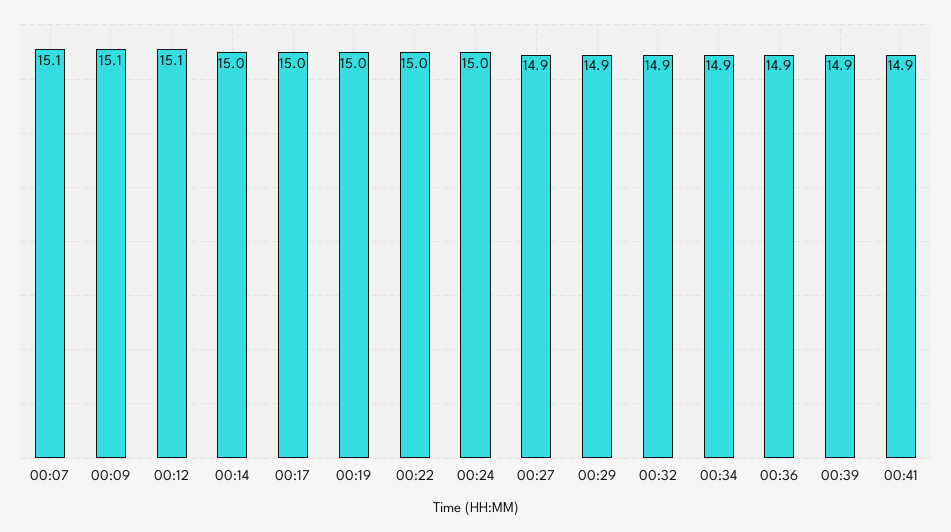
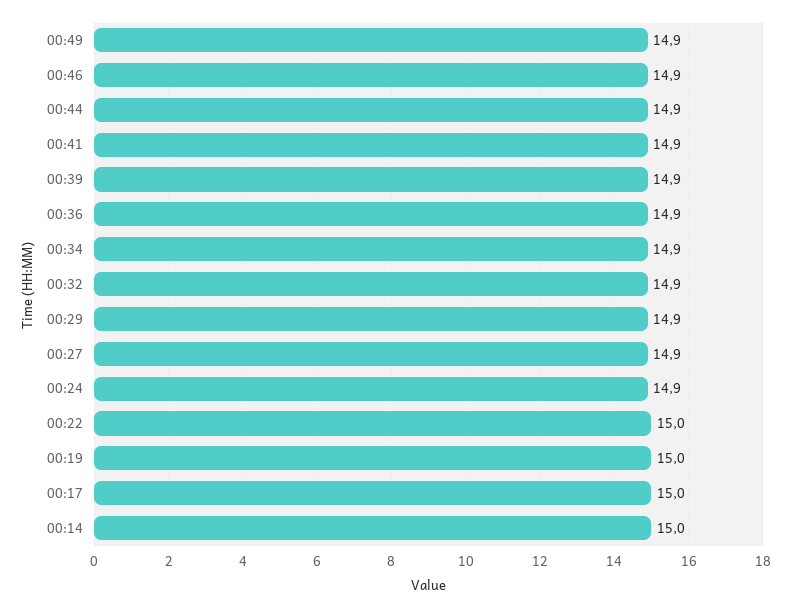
00:07: 15.1 -> none
00:09: 15.1 -> none
00:12: 15.1 -> none
00:24: 15 -> 14.9
00:49: none -> 14.9
00:46: none -> 14.9
00:44: none -> 14.9

